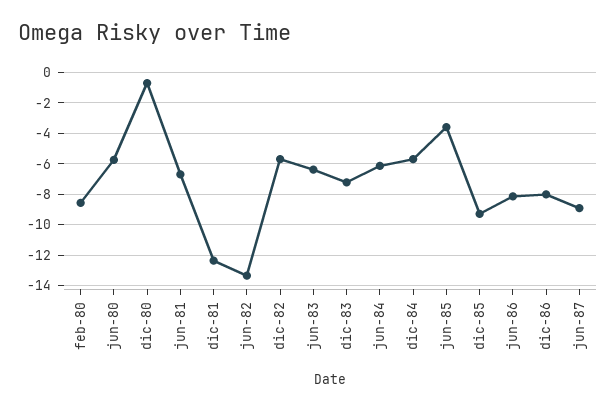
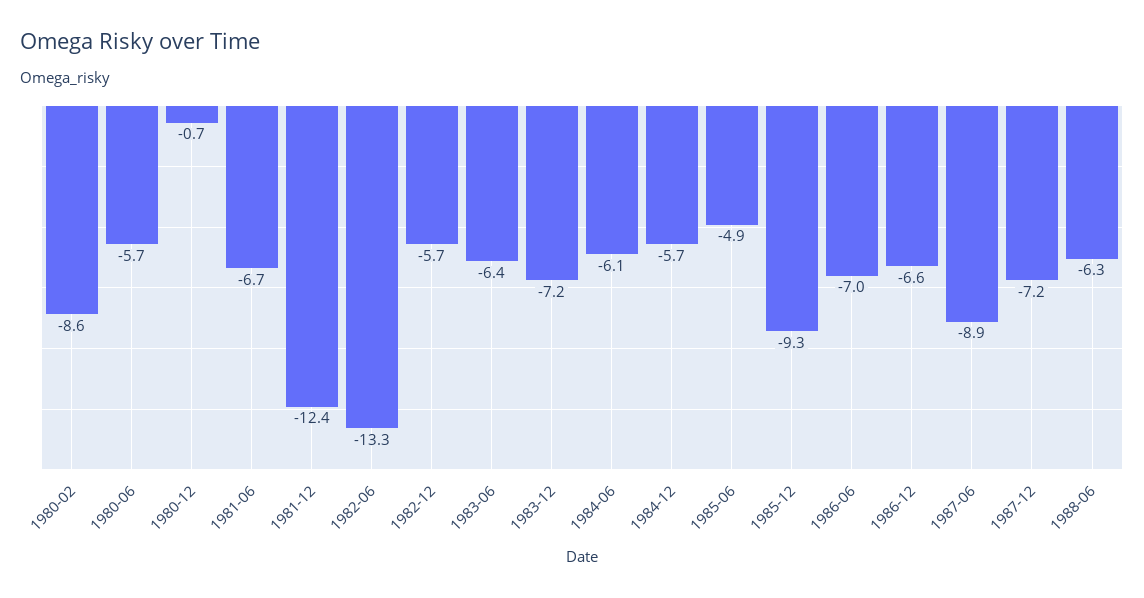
jun-85: -3.5 -> -4.9
jun-86: -8 -> -7
dic-86: -8 -> -6.6
1987-12: none -> -7.2
1988-06: none -> -6.3

